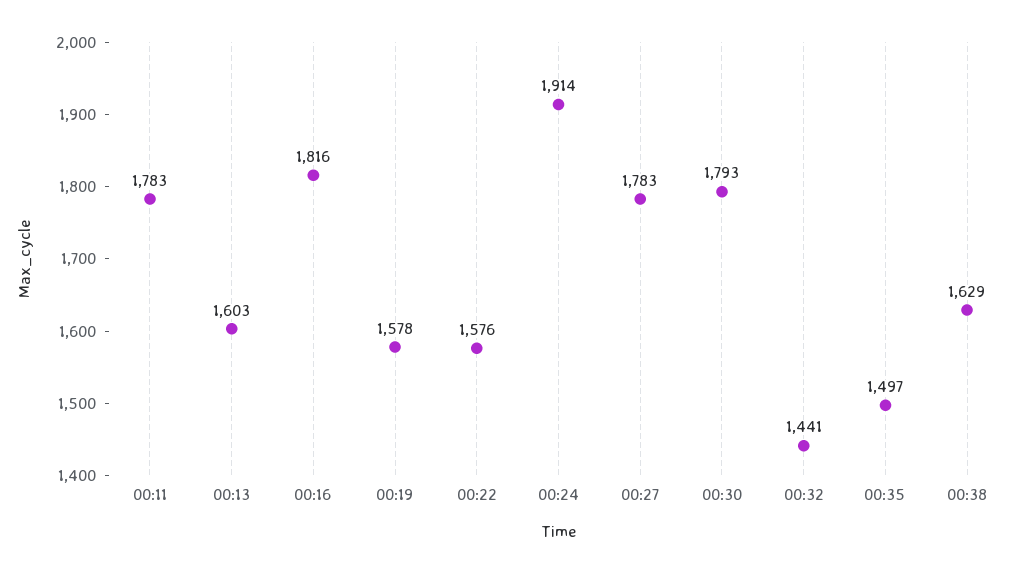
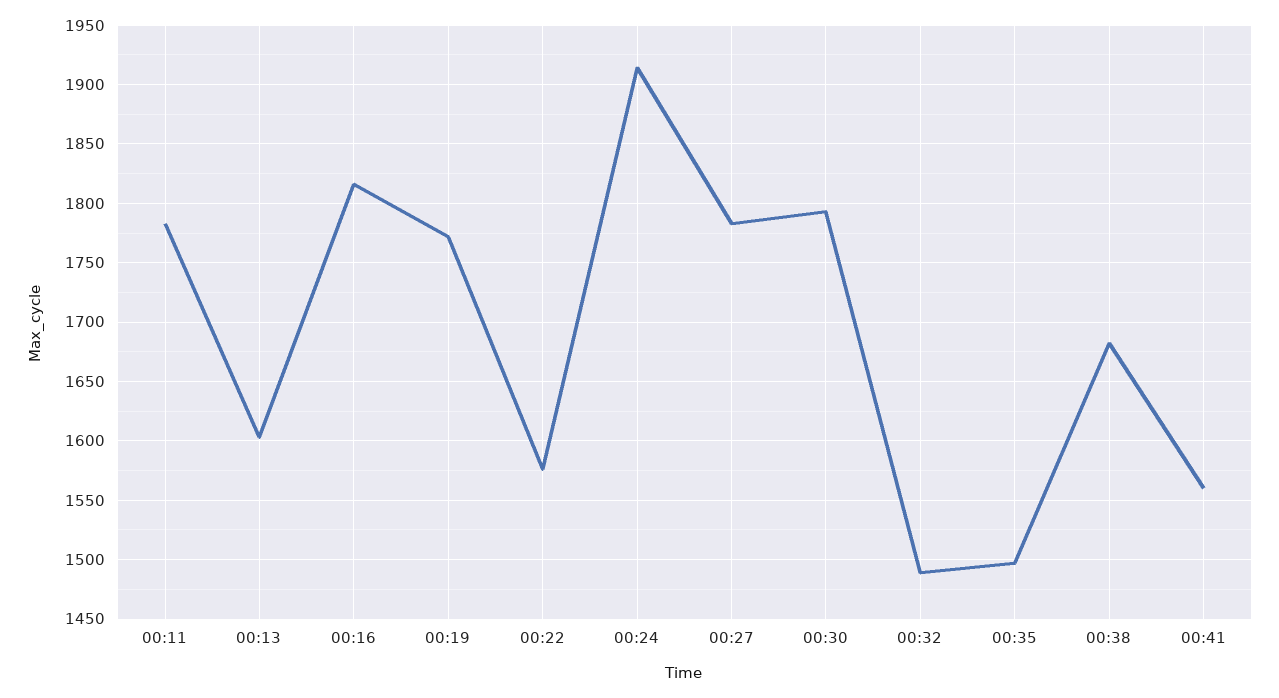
00:19: 1578 -> 1770
00:32: 1441 -> 1490
00:38: 1629 -> 1680
00:41: none -> 1560

